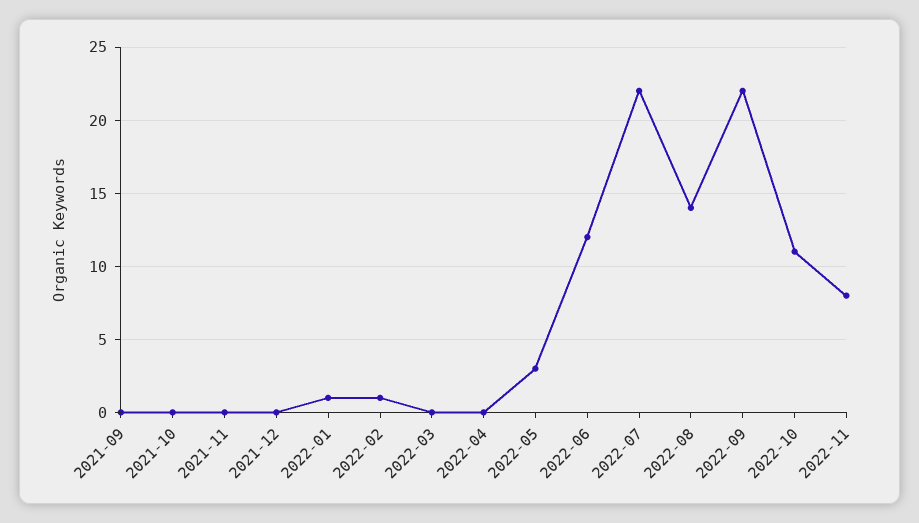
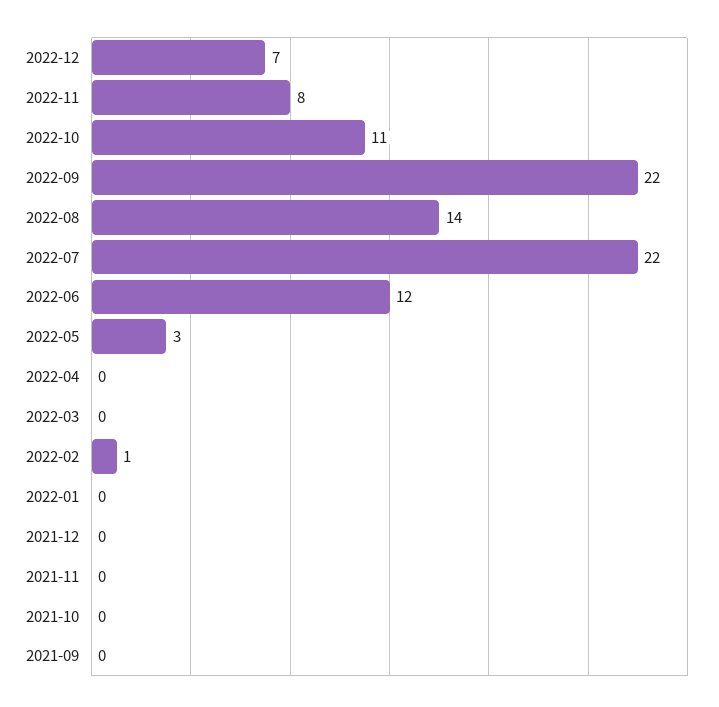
2022-01: 1 -> 0
2022-12: none -> 7

